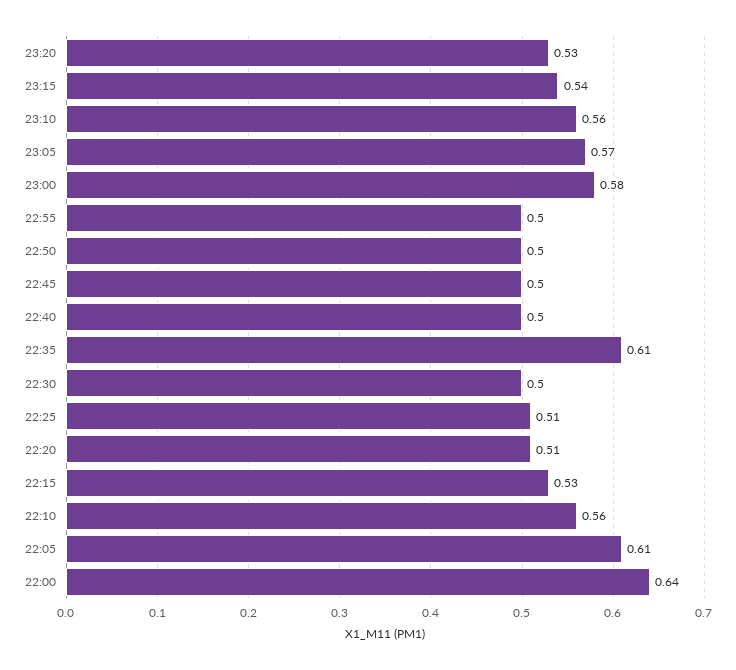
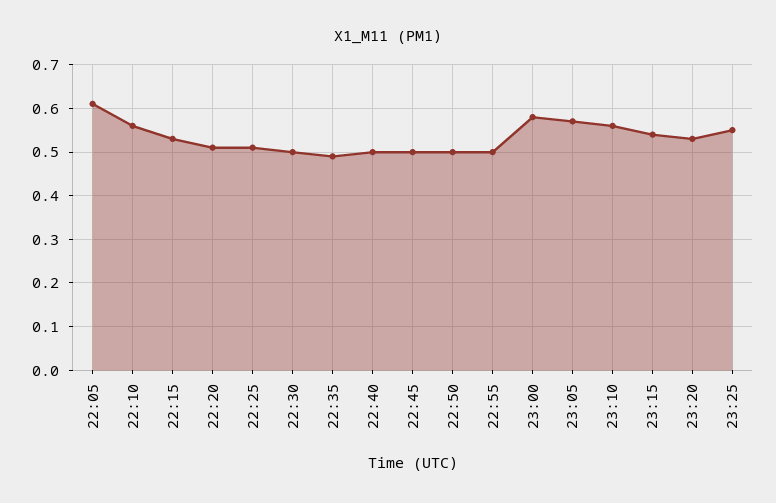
22:35: 0.61 -> 0.5
22:00: 0.64 -> none
23:25: none -> 0.55

